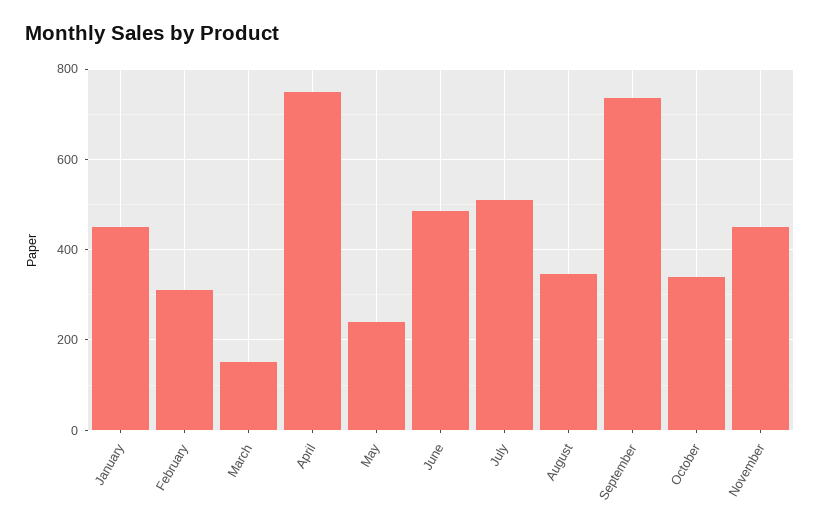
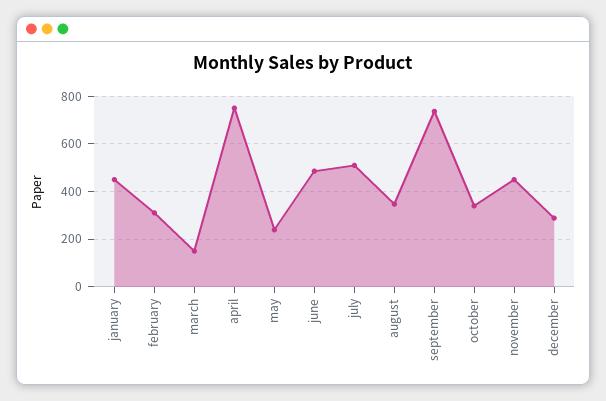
december: none -> 300

